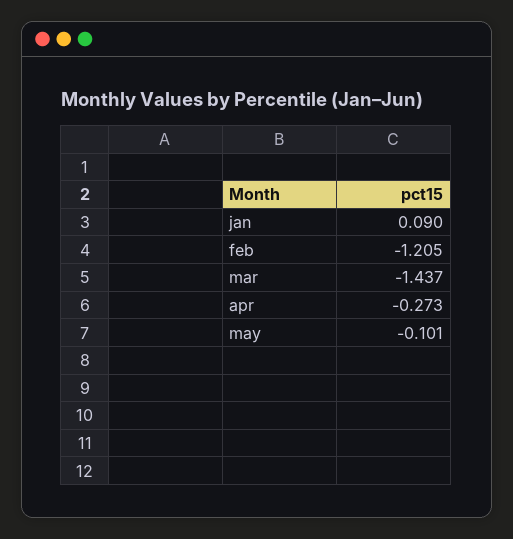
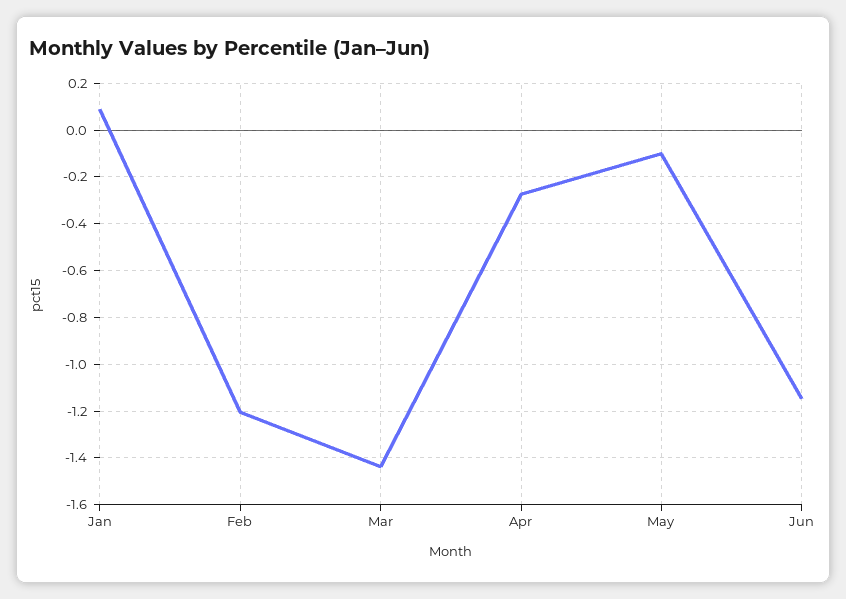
Jun: none -> -1.15

